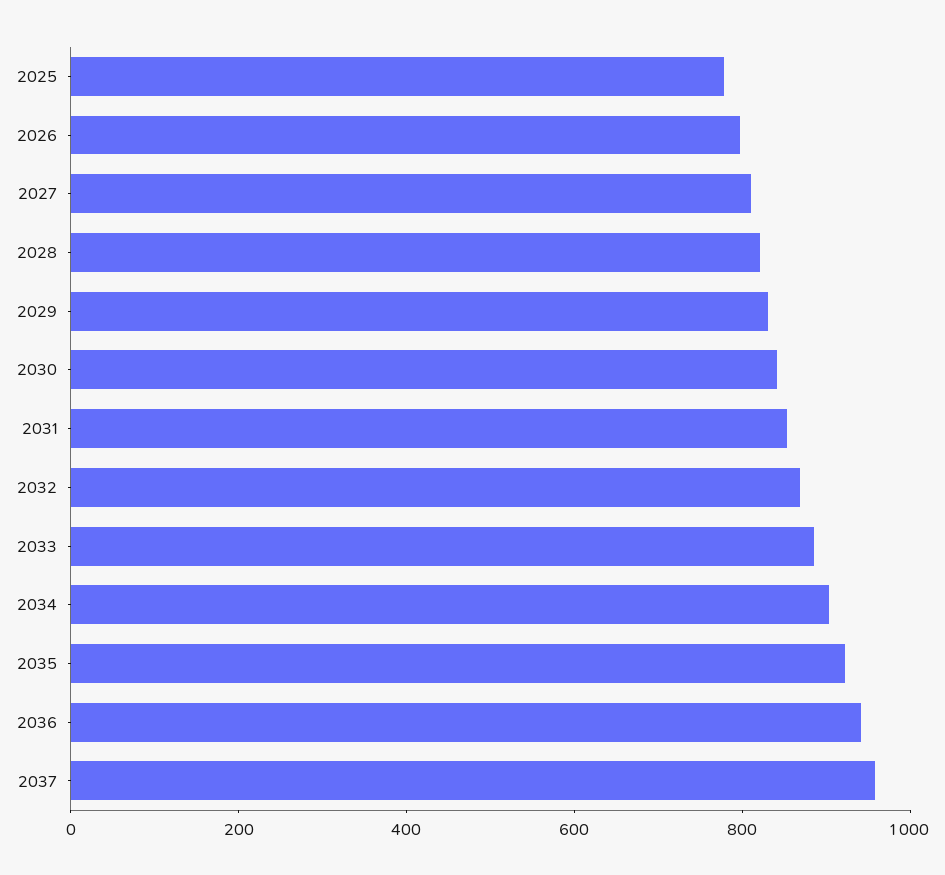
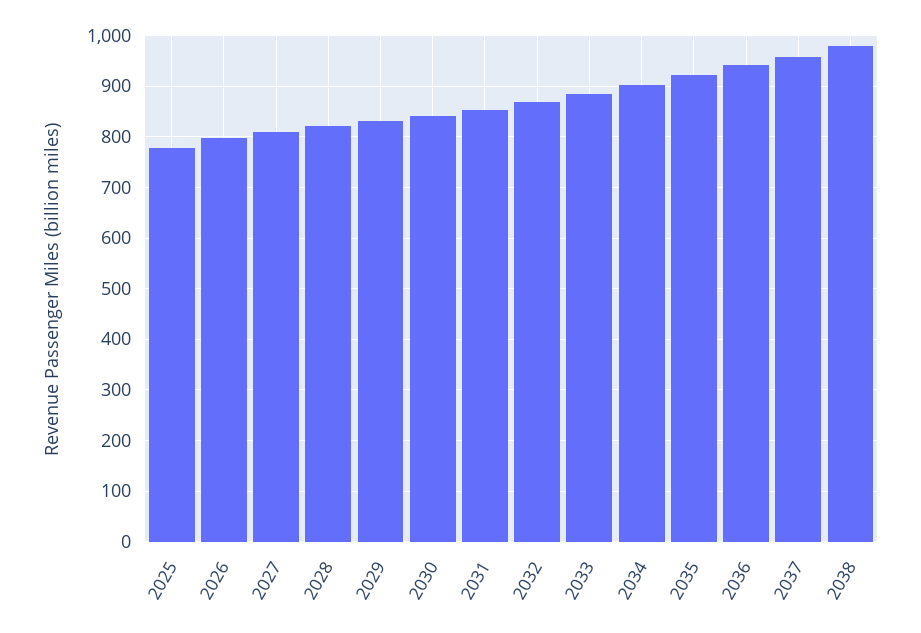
2038: none -> 980

